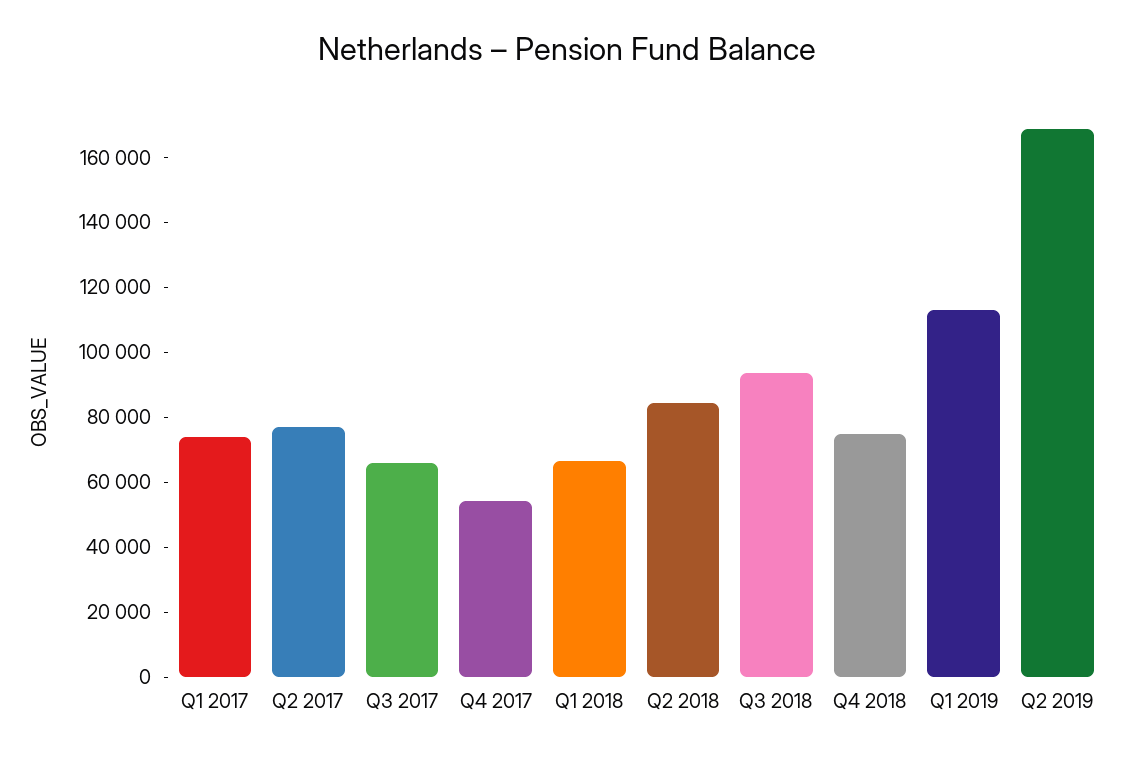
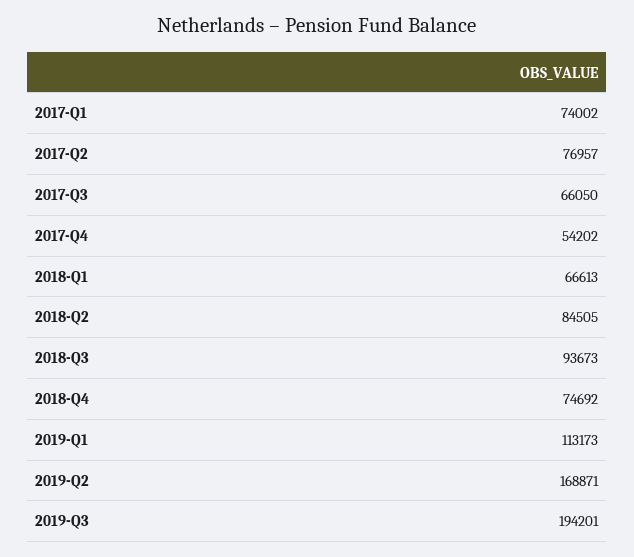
2019-Q3: none -> 194201

